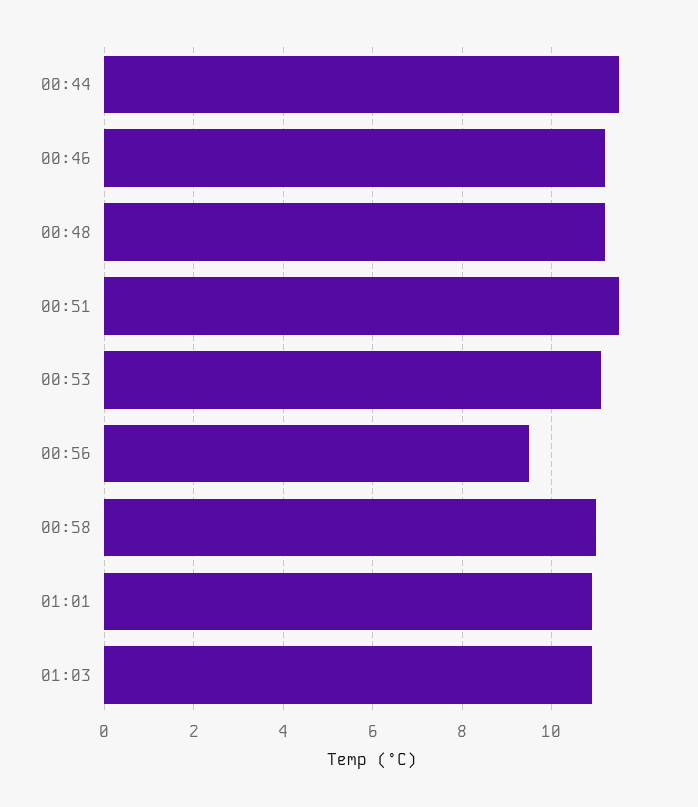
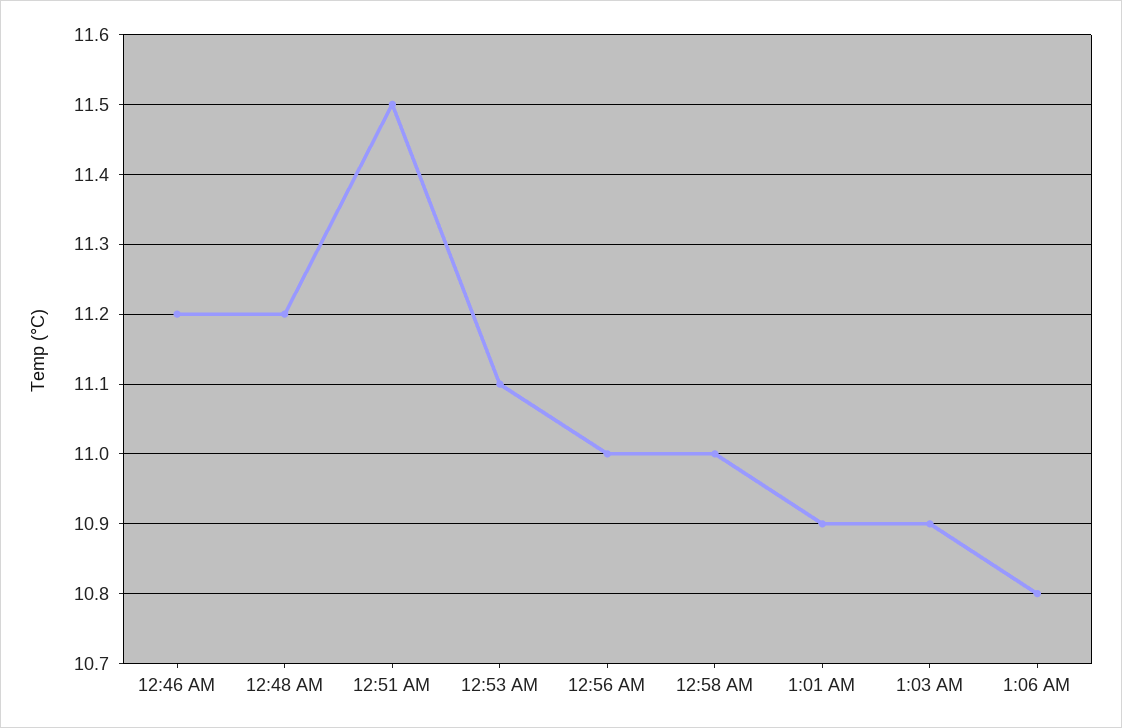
00:44: 11.5 -> none
00:56: 9.5 -> 11
1:06 AM: none -> 10.8

